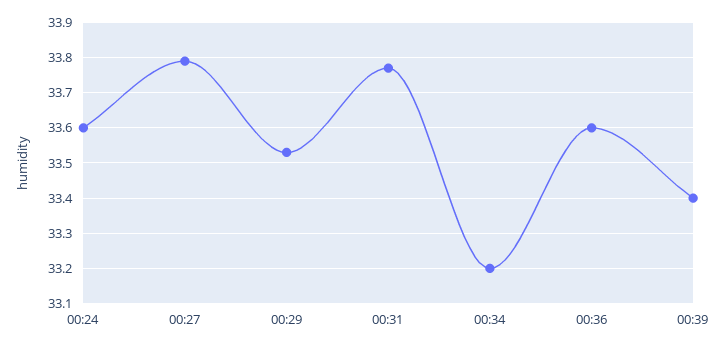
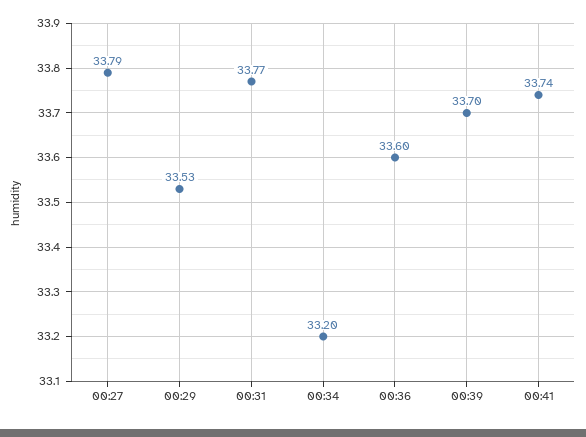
00:24: 33.6 -> none
00:39: 33.4 -> 33.7
00:41: none -> 33.74

